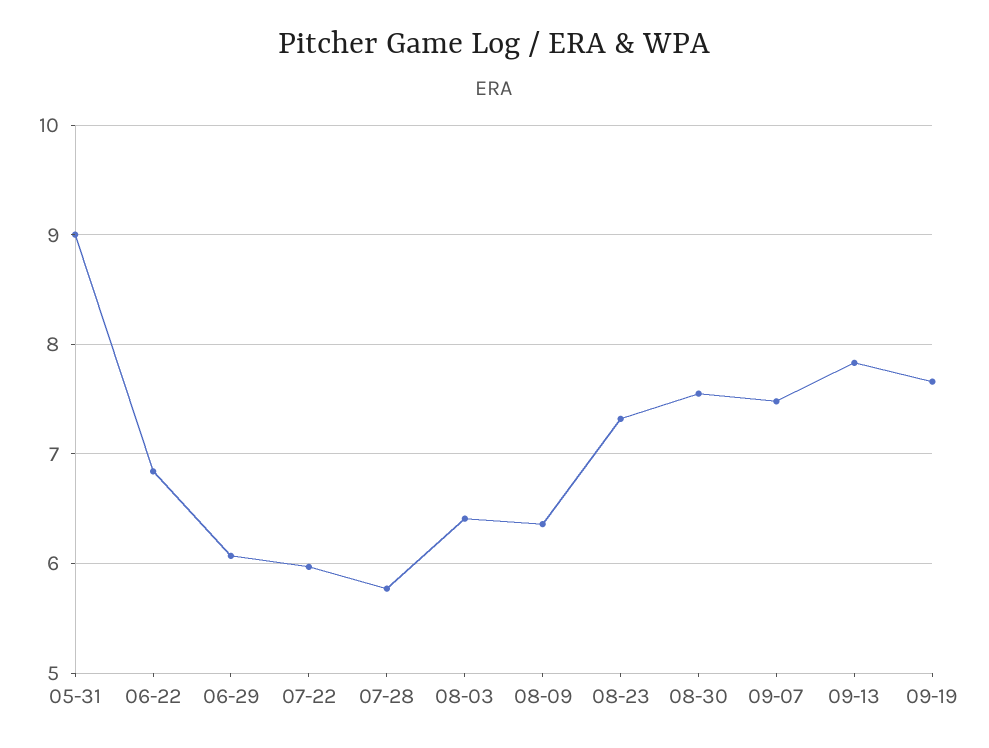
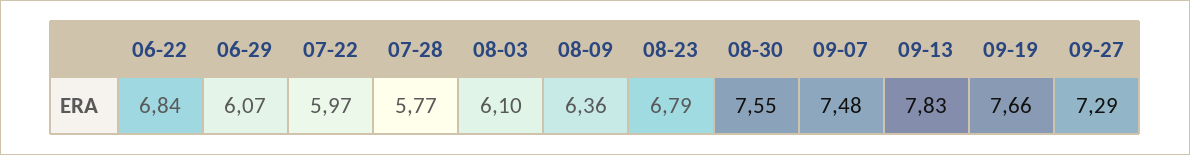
05-31: 9 -> none
08-03: 6.4 -> 6.1
08-23: 7.3 -> 6.79
09-27: none -> 7.29

